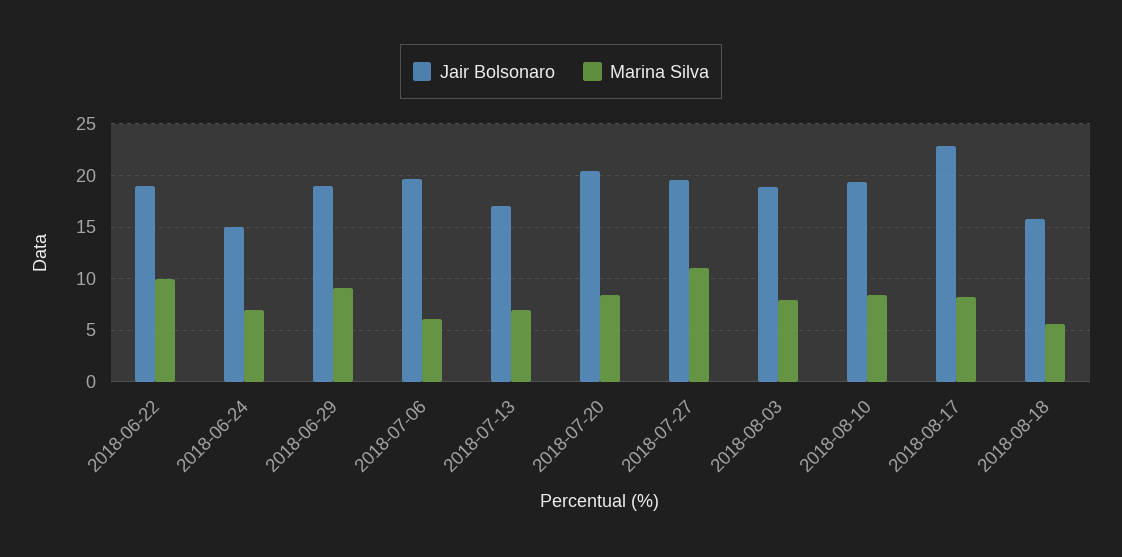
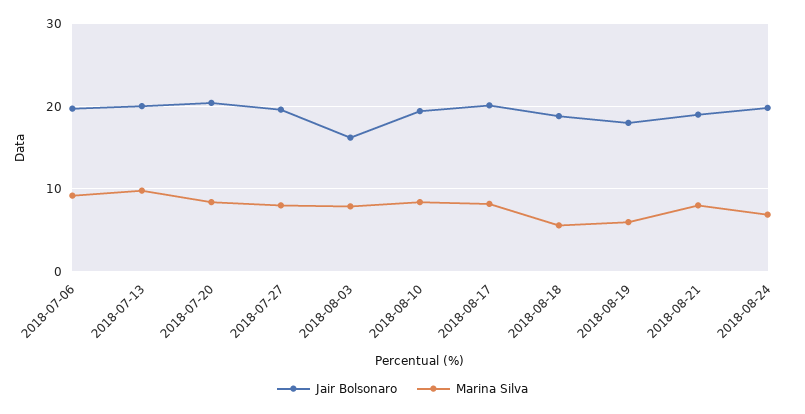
Jair Bolsonaro, 2018-06-22: 19 -> none
Marina Silva, 2018-06-22: 10 -> none
Jair Bolsonaro, 2018-06-24: 15 -> none
Marina Silva, 2018-06-24: 7 -> none
Jair Bolsonaro, 2018-06-29: 19 -> none
Marina Silva, 2018-06-29: 9 -> none
Marina Silva, 2018-07-06: 6 -> 9
Jair Bolsonaro, 2018-07-13: 17 -> 20
Marina Silva, 2018-07-13: 7 -> 10
Marina Silva, 2018-07-27: 11 -> 8
Jair Bolsonaro, 2018-08-03: 19 -> 16
Jair Bolsonaro, 2018-08-17: 23 -> 20
Jair Bolsonaro, 2018-08-18: 16 -> 19
Jair Bolsonaro, 2018-08-19: none -> 18
Marina Silva, 2018-08-19: none -> 6
Jair Bolsonaro, 2018-08-21: none -> 19
Marina Silva, 2018-08-21: none -> 8
Jair Bolsonaro, 2018-08-24: none -> 20
Marina Silva, 2018-08-24: none -> 7

